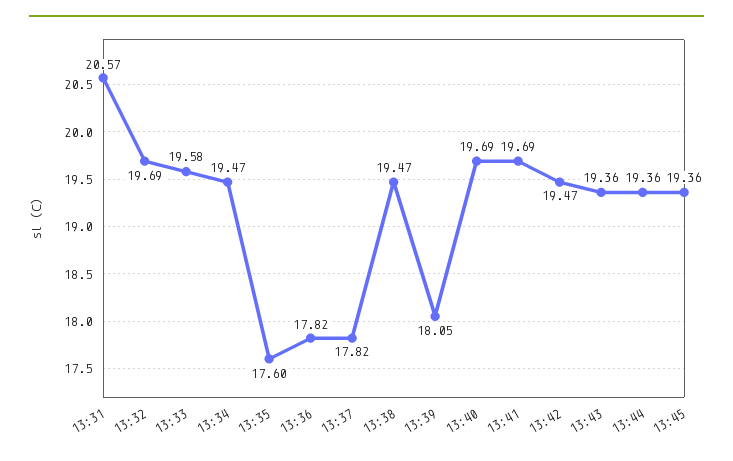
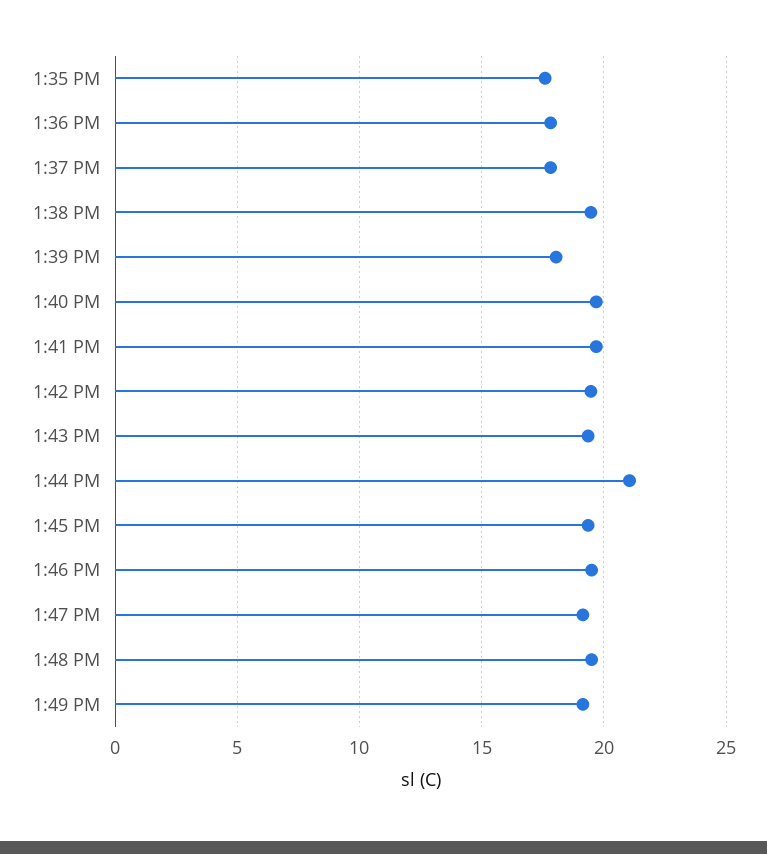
13:31: 20.57 -> none
13:32: 19.69 -> none
13:33: 19.58 -> none
13:34: 19.47 -> none
13:44: 19.36 -> 21
1:46 PM: none -> 19.5
1:47 PM: none -> 19
1:48 PM: none -> 19.5
1:49 PM: none -> 19

